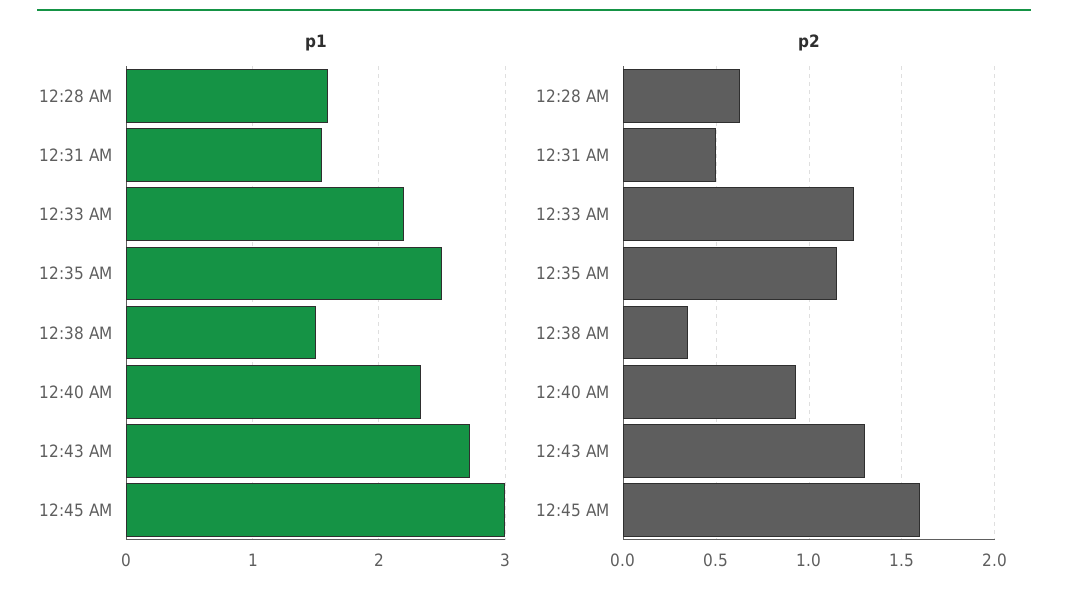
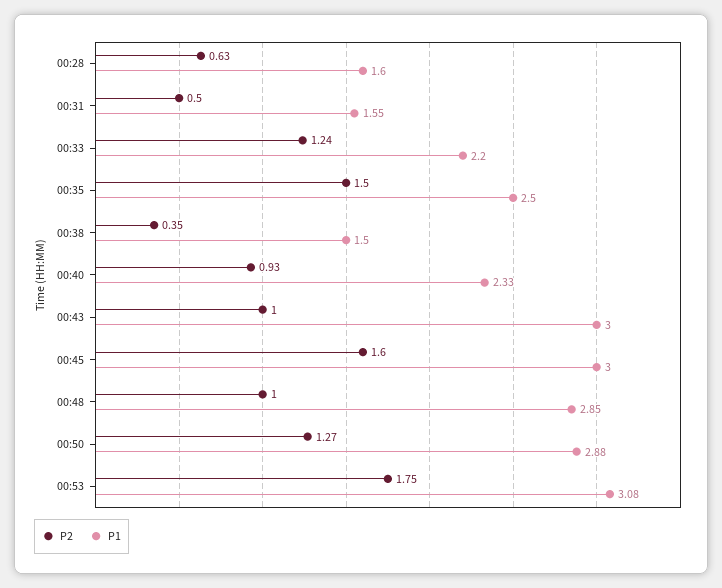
p1, 12:43 AM: 2.7 -> 3
p2, 12:35 AM: 1.15 -> 1.5
p2, 12:43 AM: 1.3 -> 1
p2, 00:48: none -> 1
p1, 00:48: none -> 2.85
p2, 00:50: none -> 1.27
p1, 00:50: none -> 2.88
p2, 00:53: none -> 1.75
p1, 00:53: none -> 3.08

